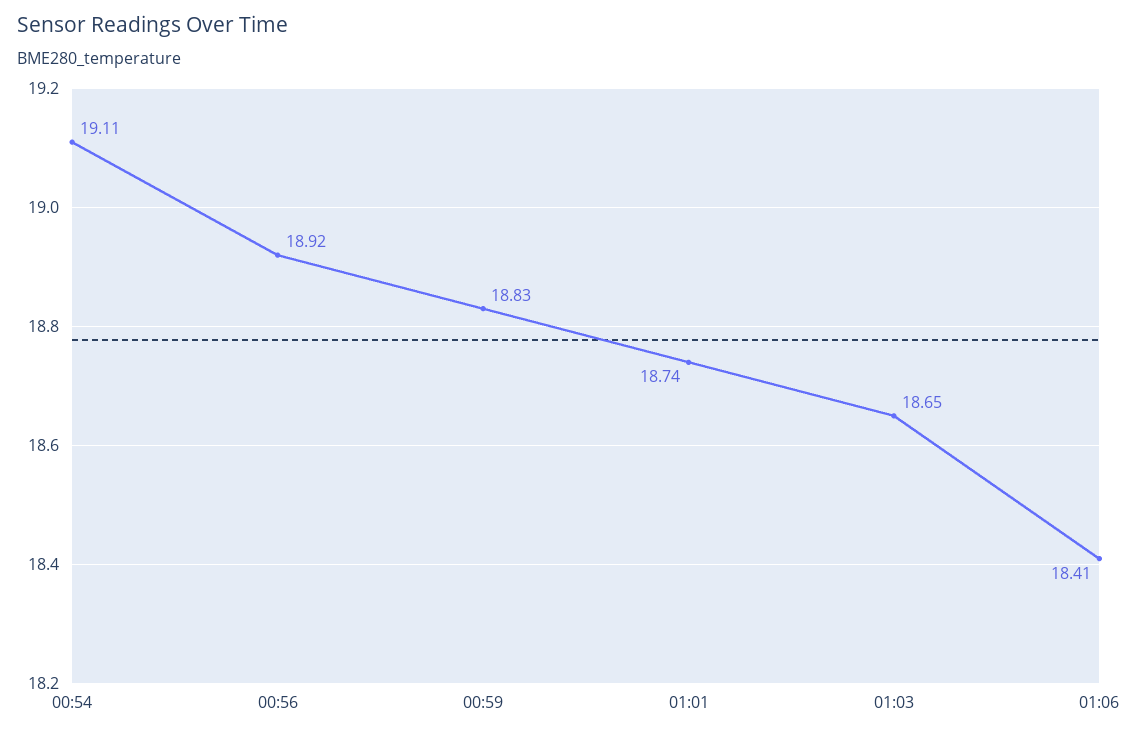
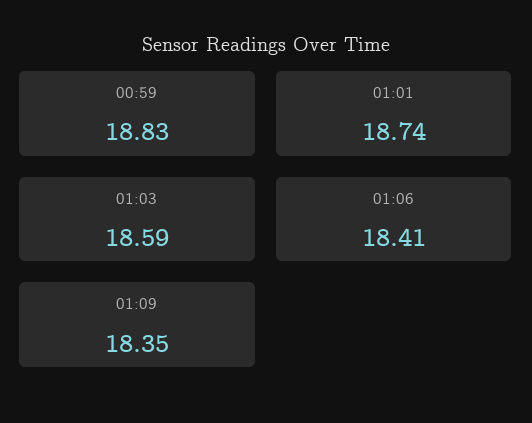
00:54: 19.11 -> none
00:56: 18.92 -> none
01:03: 18.65 -> 18.59
01:09: none -> 18.35

